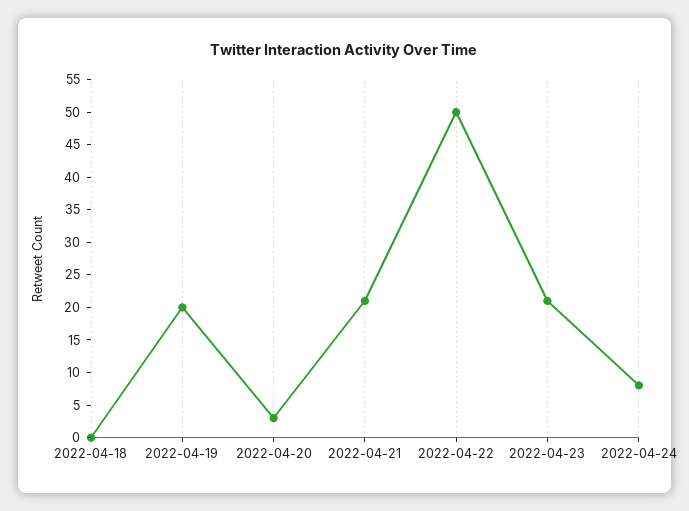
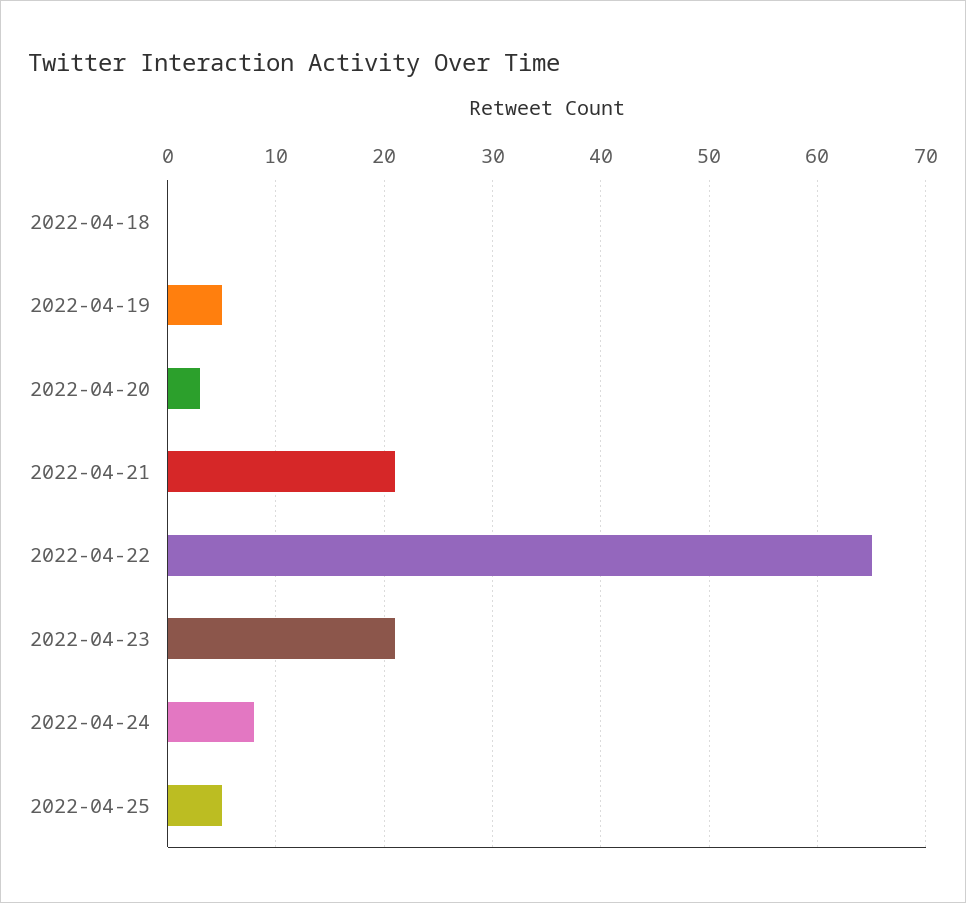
2022-04-19: 20 -> 5
2022-04-22: 50 -> 65
2022-04-25: none -> 5

